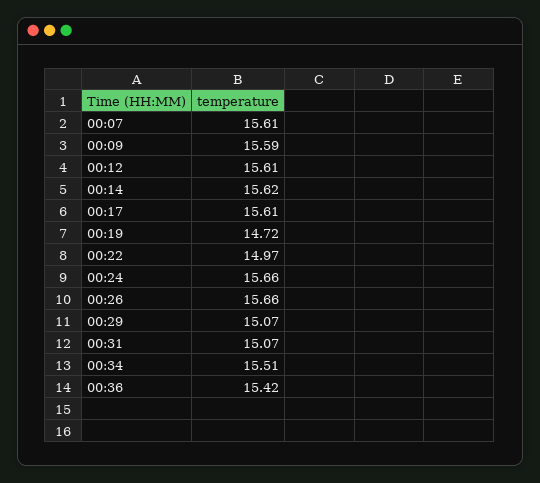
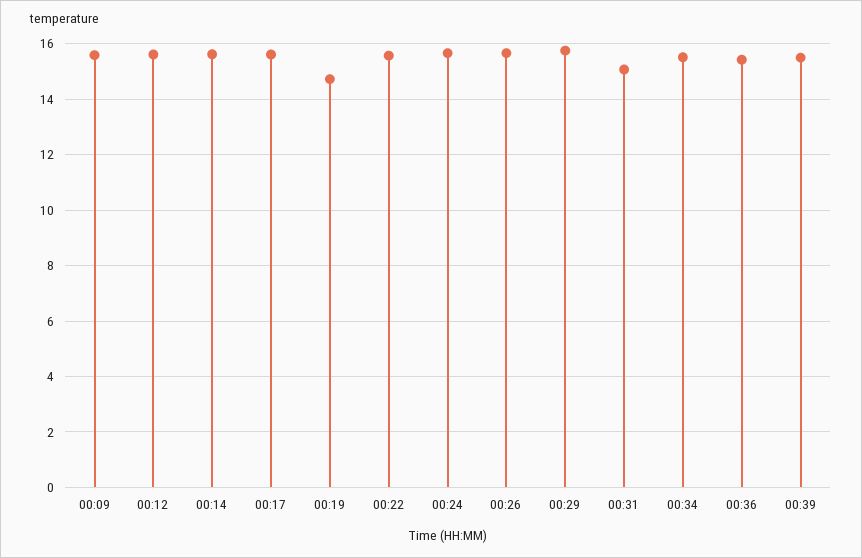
00:07: 15.61 -> none
00:22: 14.97 -> 15.5
00:29: 15.07 -> 15.75
00:39: none -> 15.5

